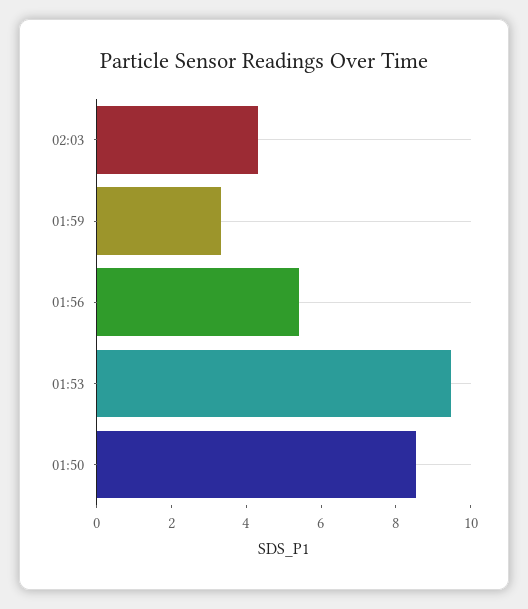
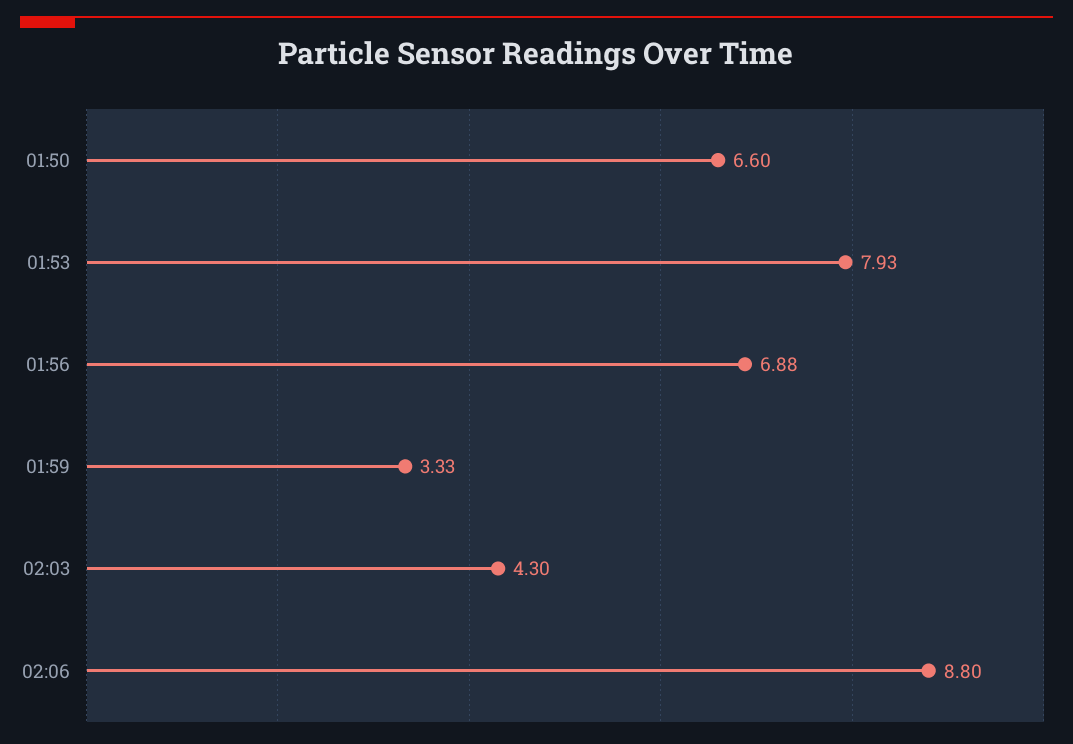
01:56: 5.5 -> 6.88
01:53: 9.5 -> 7.93
01:50: 8.5 -> 6.6
02:06: none -> 8.8

